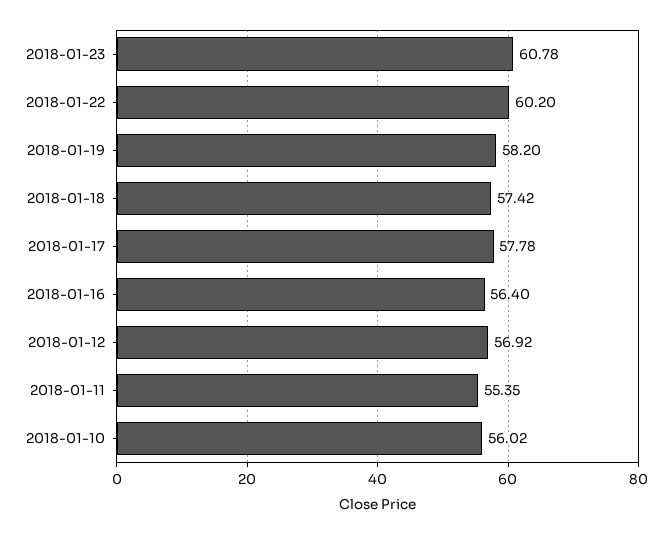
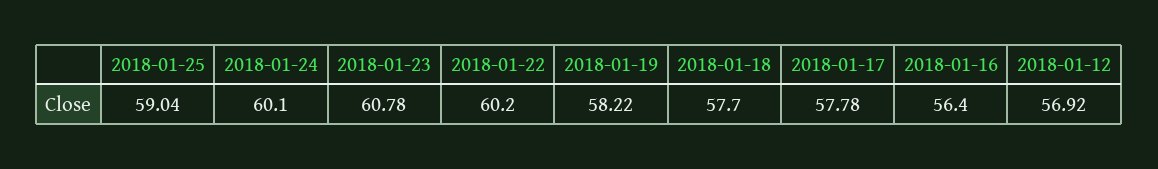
2018-01-19: 58.2 -> 58.22
2018-01-18: 57.42 -> 57.7
2018-01-11: 55.35 -> none
2018-01-10: 56.02 -> none
2018-01-25: none -> 59.04
2018-01-24: none -> 60.1

